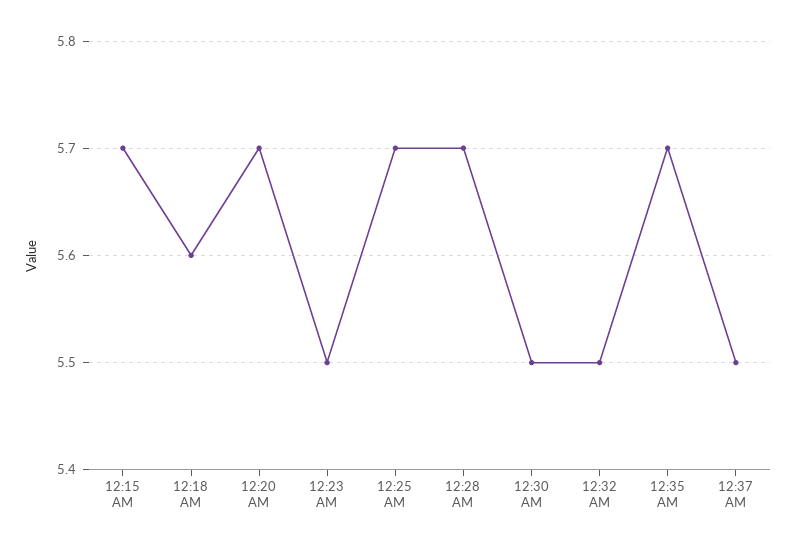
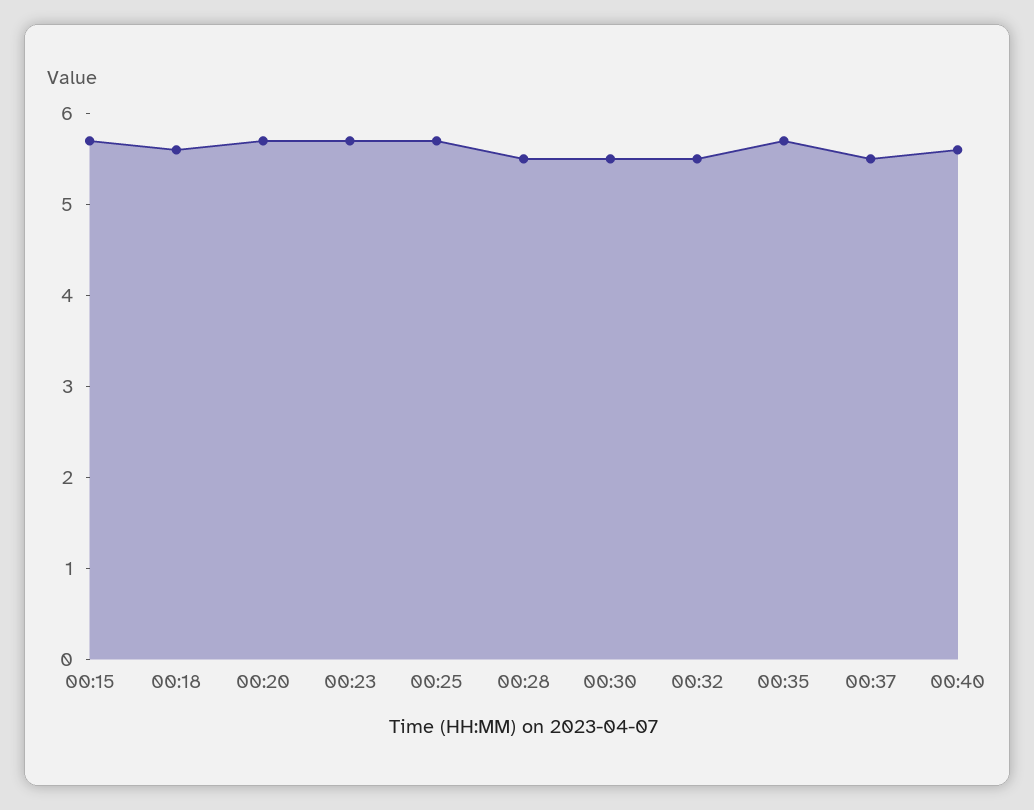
12:23 AM: 5.5 -> 5.7
12:28 AM: 5.7 -> 5.5
00:40: none -> 5.6

